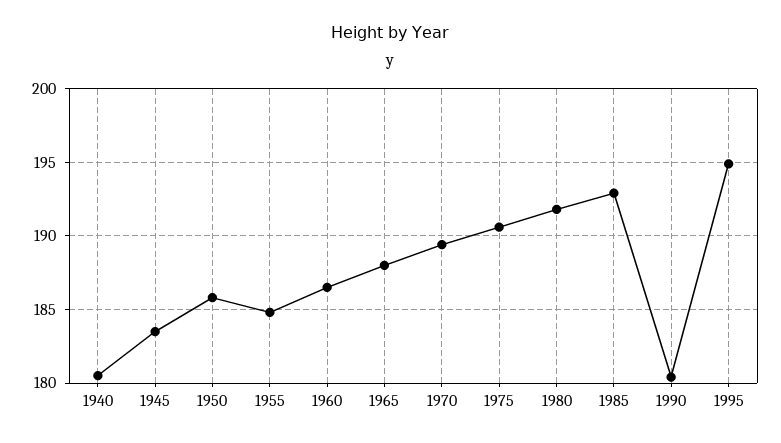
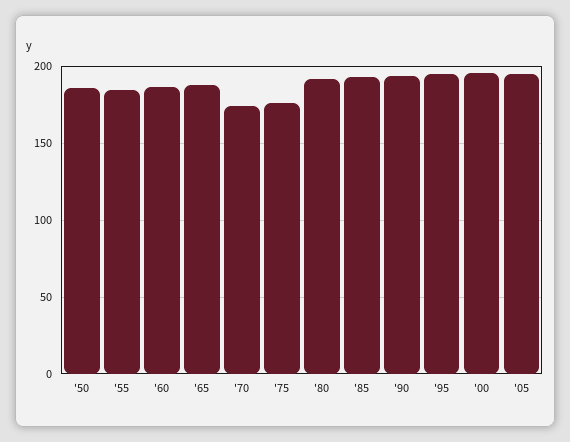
1940: 180.5 -> none
1945: 183.5 -> none
1970: 189.5 -> 175
1975: 190.5 -> 175
1990: 180.5 -> 195
'00: none -> 195
'05: none -> 195

